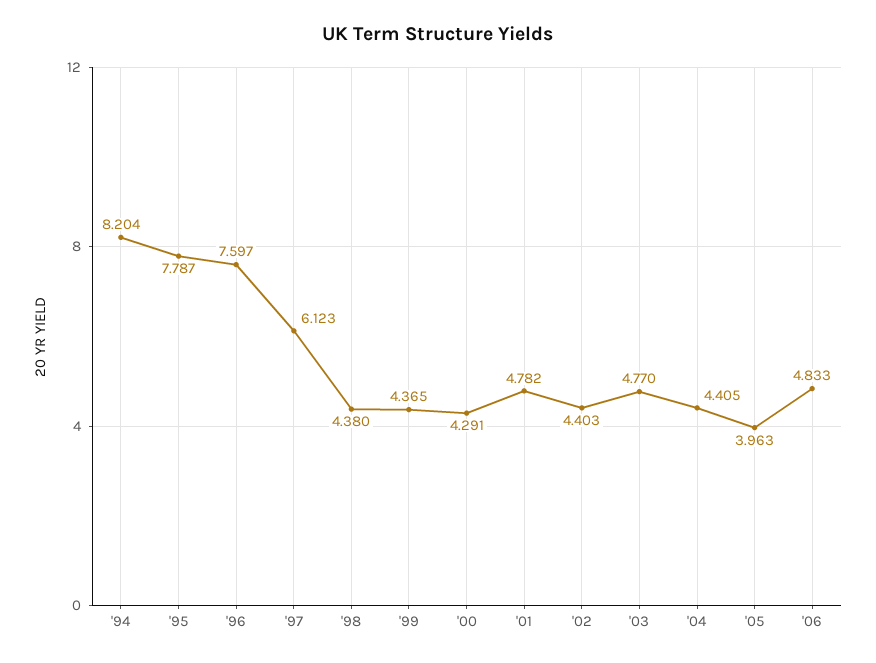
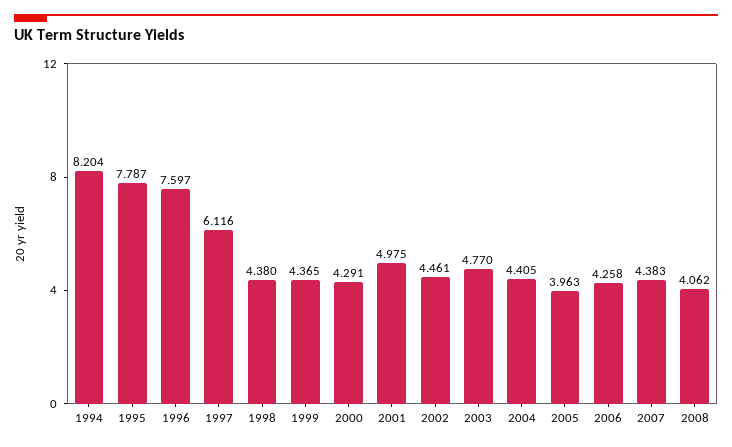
'97: 6.123 -> 6.116
'01: 4.782 -> 4.975
'02: 4.403 -> 4.461
'06: 4.833 -> 4.258
2007: none -> 4.383
2008: none -> 4.062

